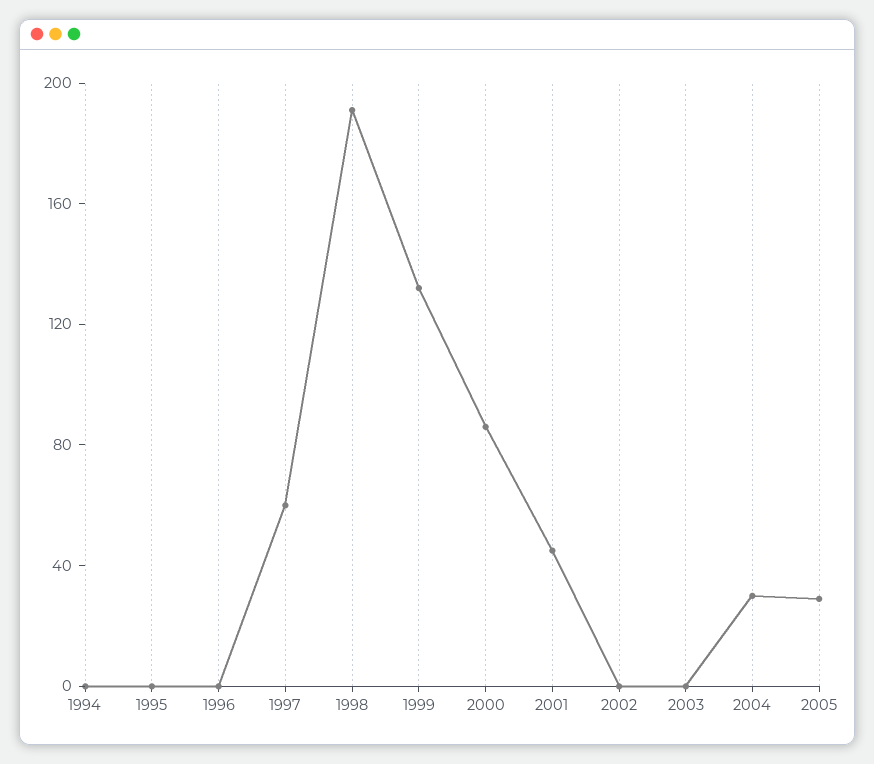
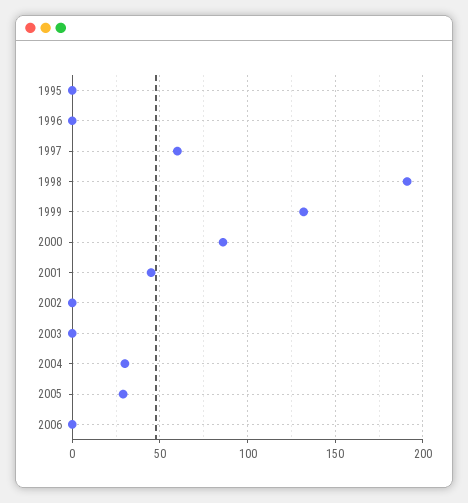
1994: 0 -> none
2006: none -> 0

